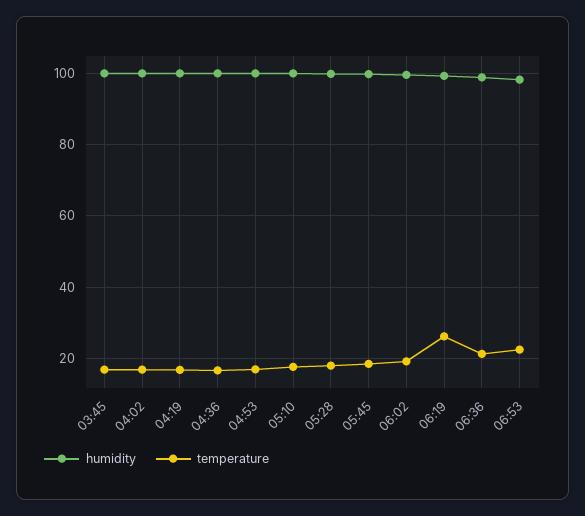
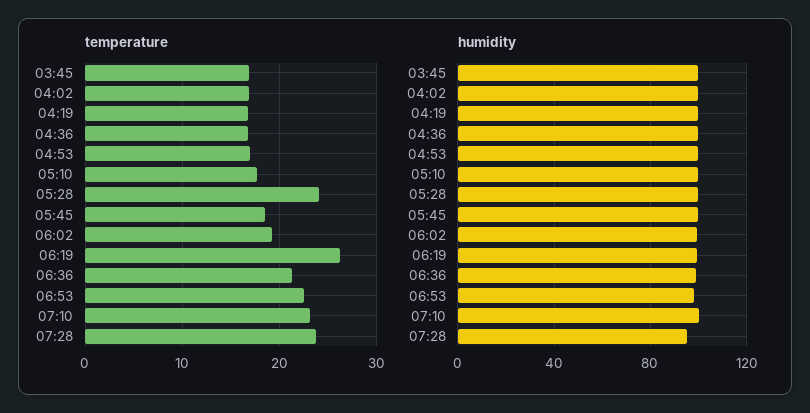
temperature, 05:28: 18 -> 24
temperature, 07:10: none -> 23
temperature, 07:28: none -> 24
humidity, 07:10: none -> 100
humidity, 07:28: none -> 95

